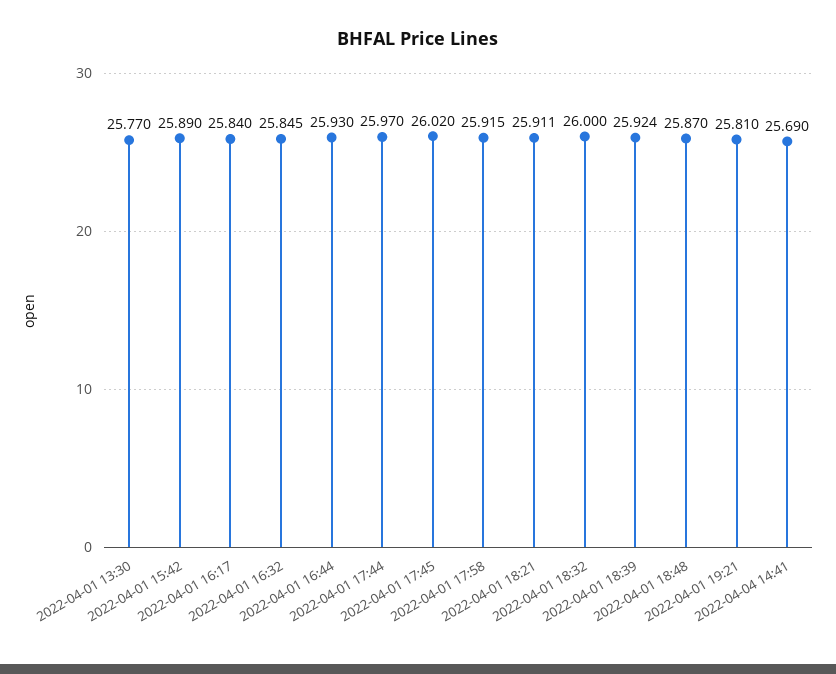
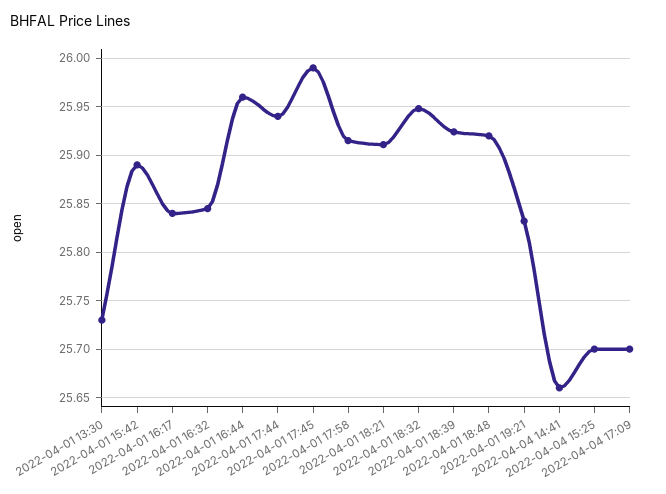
2022-04-01 13:30: 25.77 -> 25.73
2022-04-01 16:44: 25.93 -> 25.96
2022-04-01 17:44: 25.97 -> 25.94
2022-04-01 17:45: 26.02 -> 25.99
2022-04-01 18:32: 26 -> 25.95
2022-04-01 18:48: 25.87 -> 25.92
2022-04-01 19:21: 25.81 -> 25.83
2022-04-04 14:41: 25.69 -> 25.66
2022-04-04 15:25: none -> 25.7
2022-04-04 17:09: none -> 25.7

